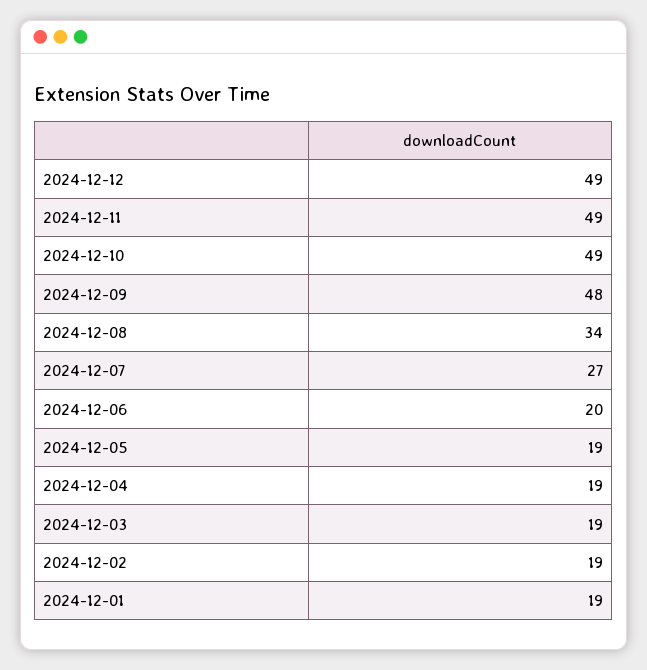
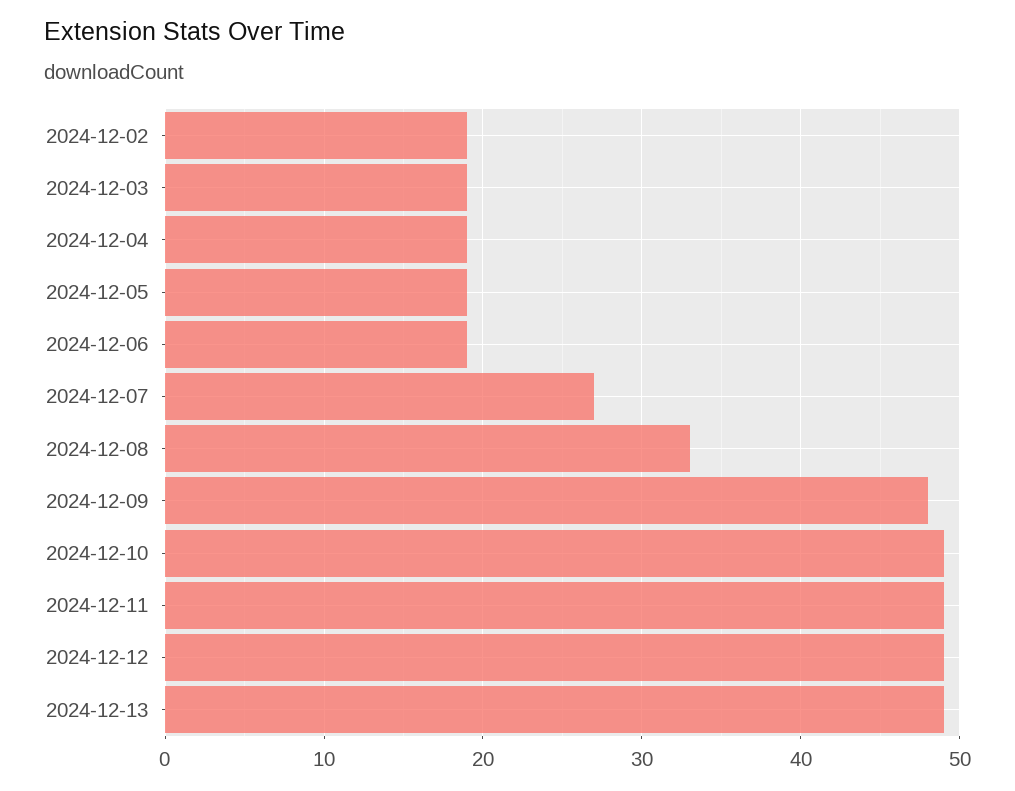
2024-12-08: 34 -> 33
2024-12-06: 20 -> 19
2024-12-01: 19 -> none
2024-12-13: none -> 49

